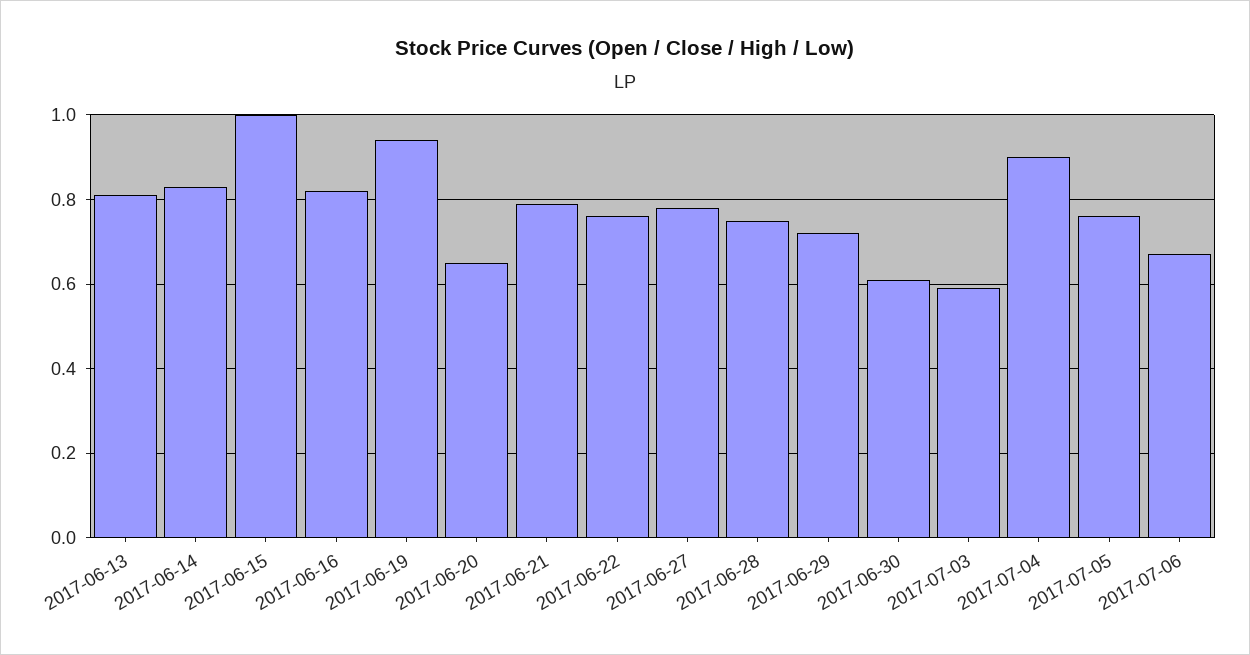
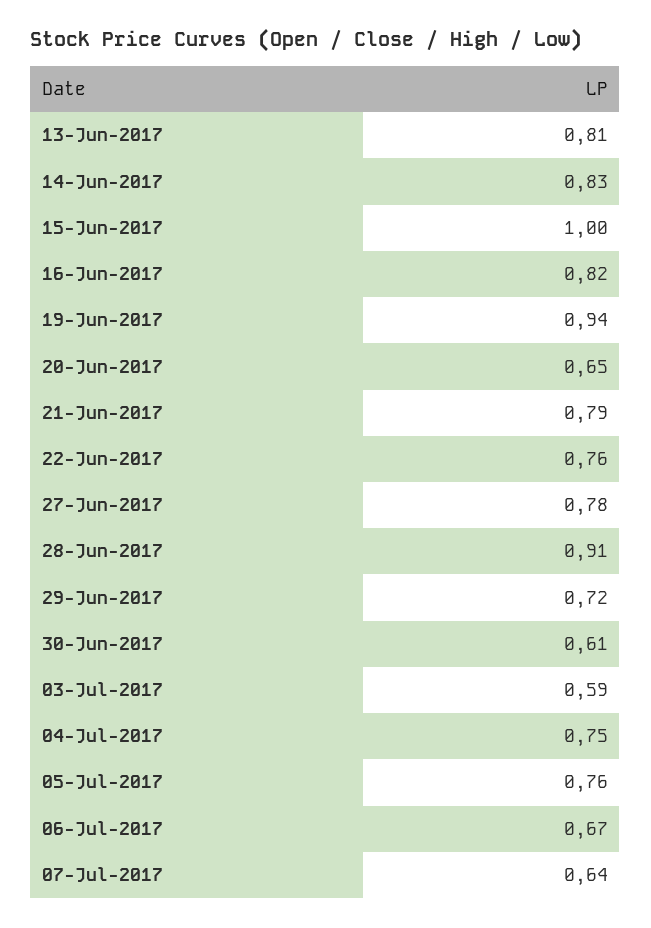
2017-06-28: 0.75 -> 0.91
2017-07-04: 0.9 -> 0.75
07-Jul-2017: none -> 0.64

